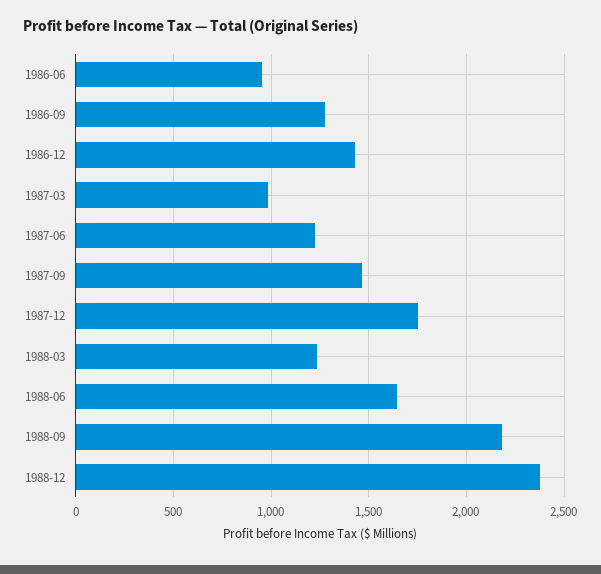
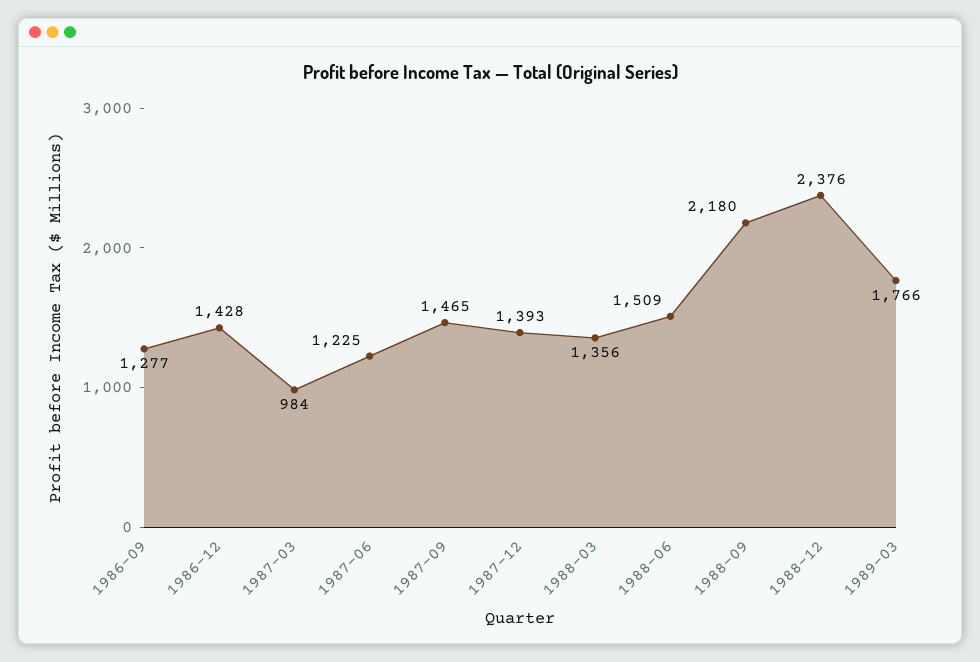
1986-06: 950 -> none
1987-12: 1750 -> 1393
1988-03: 1250 -> 1356
1988-06: 1650 -> 1509
1989-03: none -> 1766

